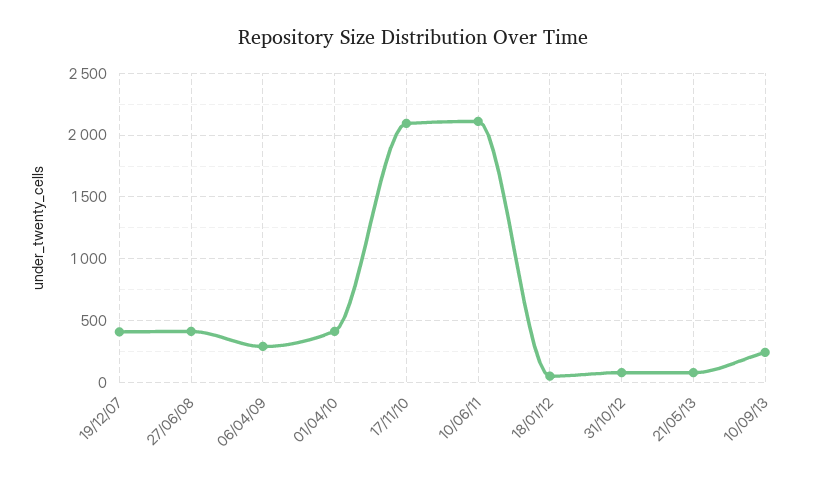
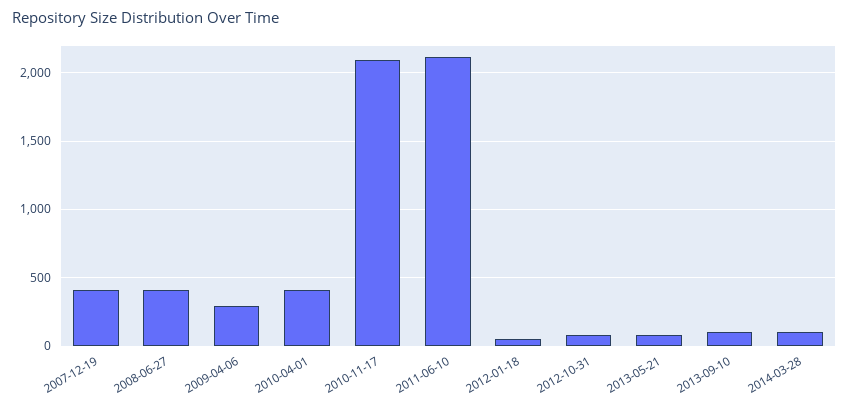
10/09/13: 250 -> 100
2014-03-28: none -> 100

